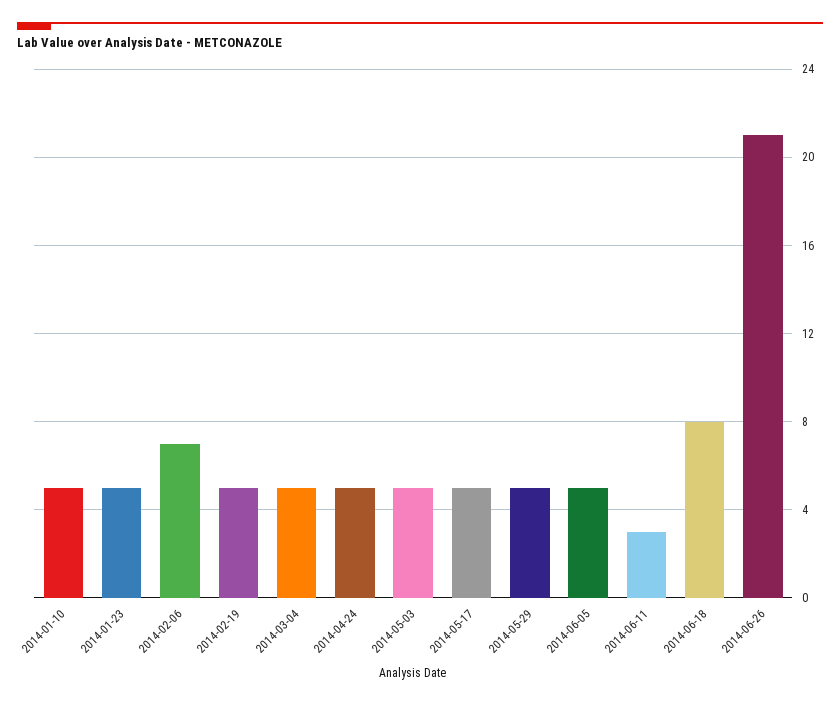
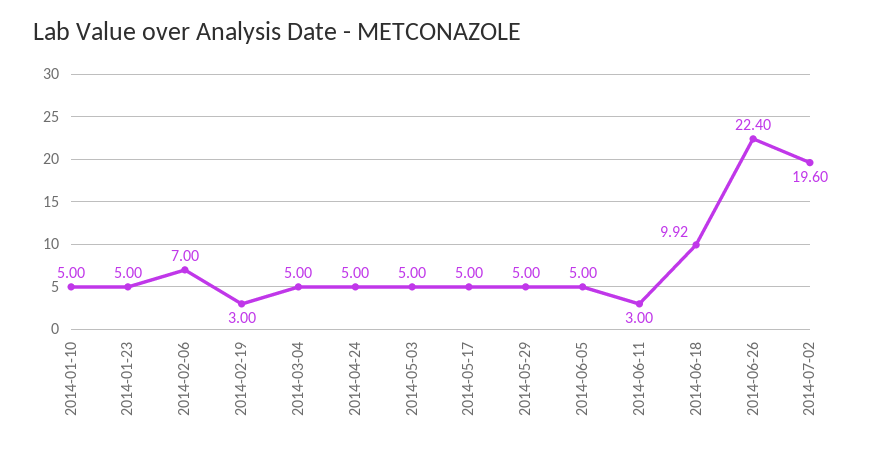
2014-02-19: 5 -> 3
2014-06-18: 8 -> 9.92
2014-06-26: 21 -> 22.4
2014-07-02: none -> 19.6

